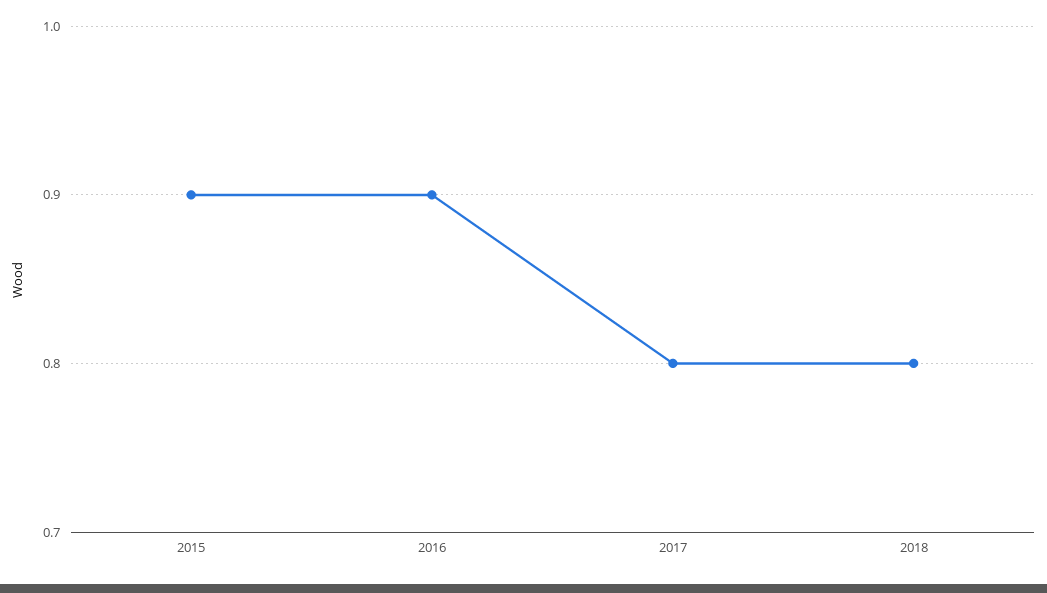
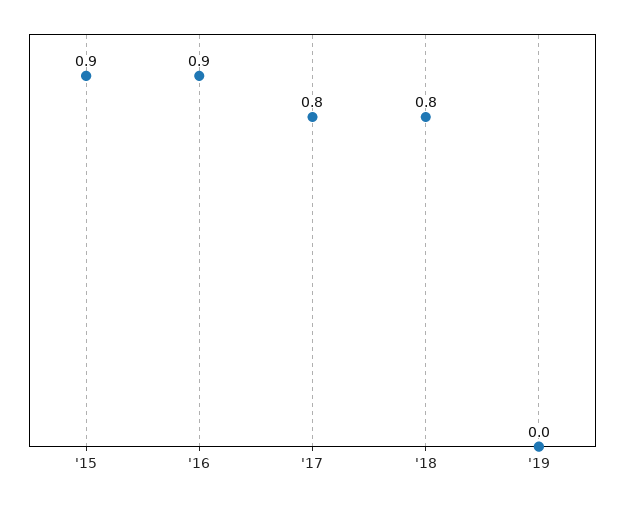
'19: none -> 0

